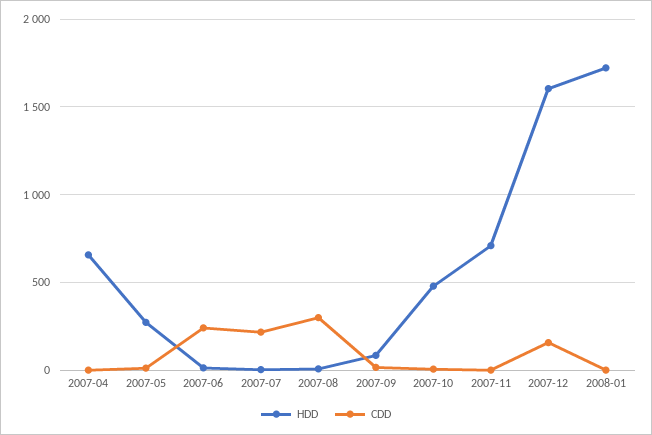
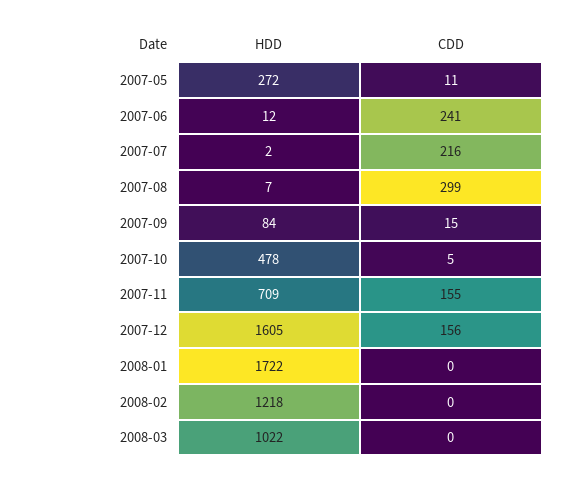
HDD, 2007-04: 650 -> none
CDD, 2007-04: 0 -> none
CDD, 2007-11: 0 -> 155
HDD, 2008-02: none -> 1218
CDD, 2008-02: none -> 0
HDD, 2008-03: none -> 1022
CDD, 2008-03: none -> 0

